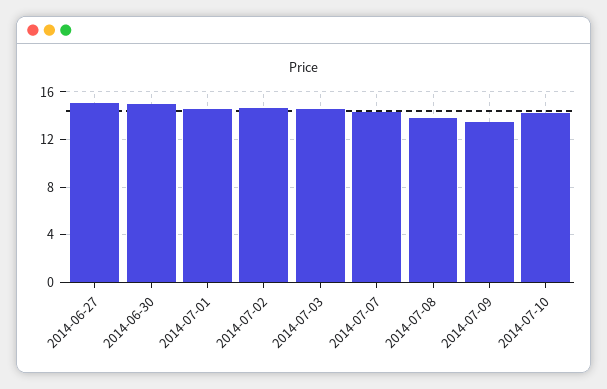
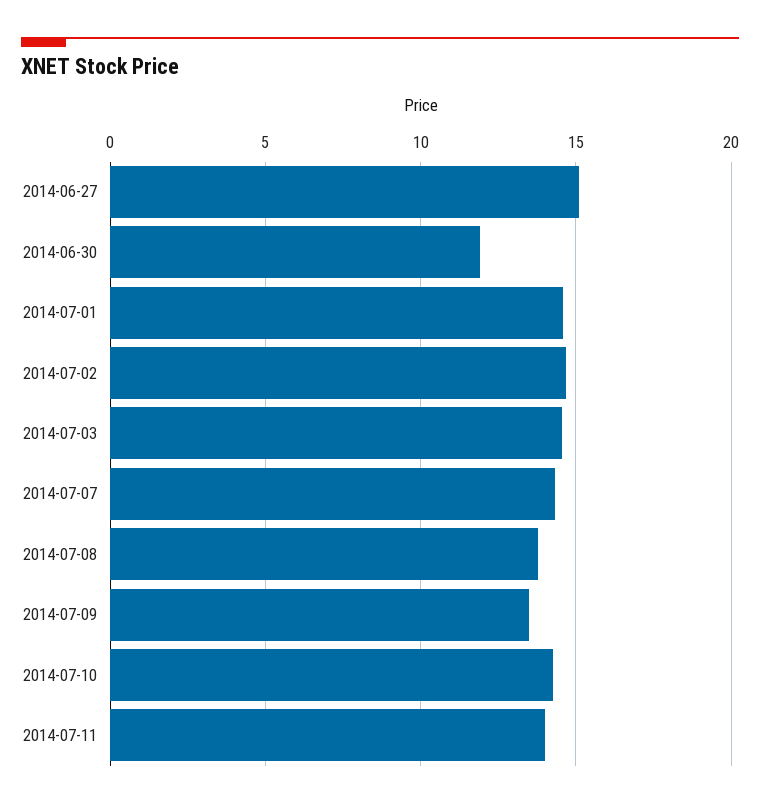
2014-06-30: 15 -> 12
2014-07-11: none -> 14

